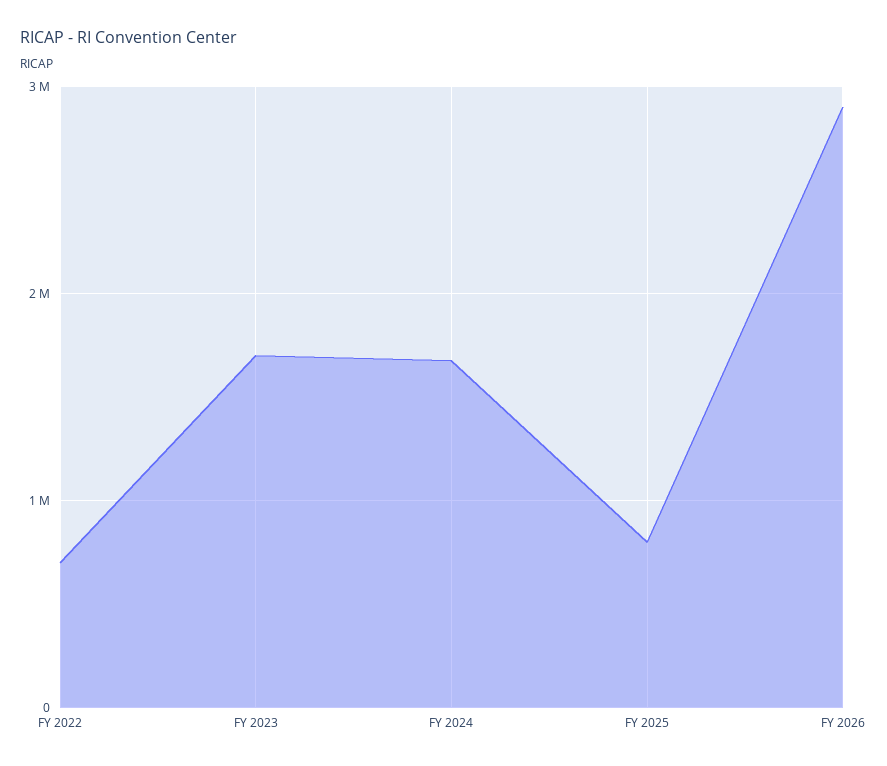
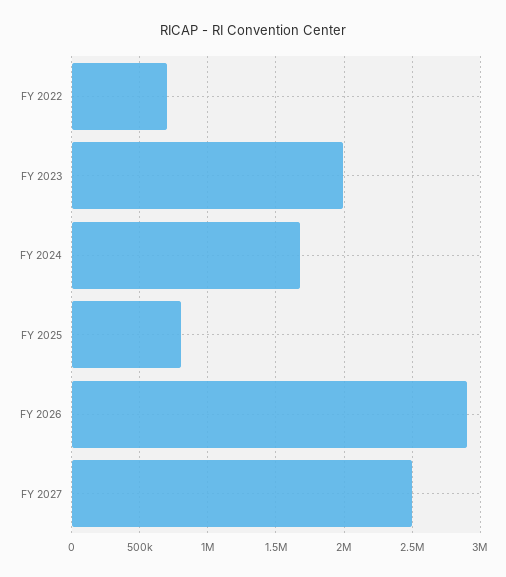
FY 2023: 1700000 -> 2000000
FY 2027: none -> 2500000

